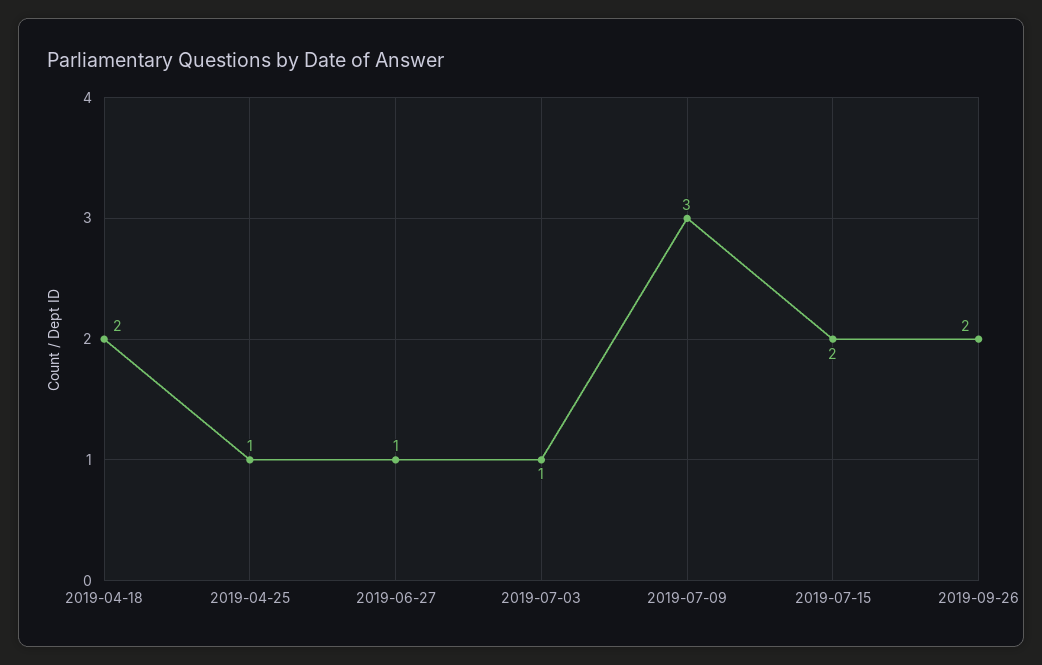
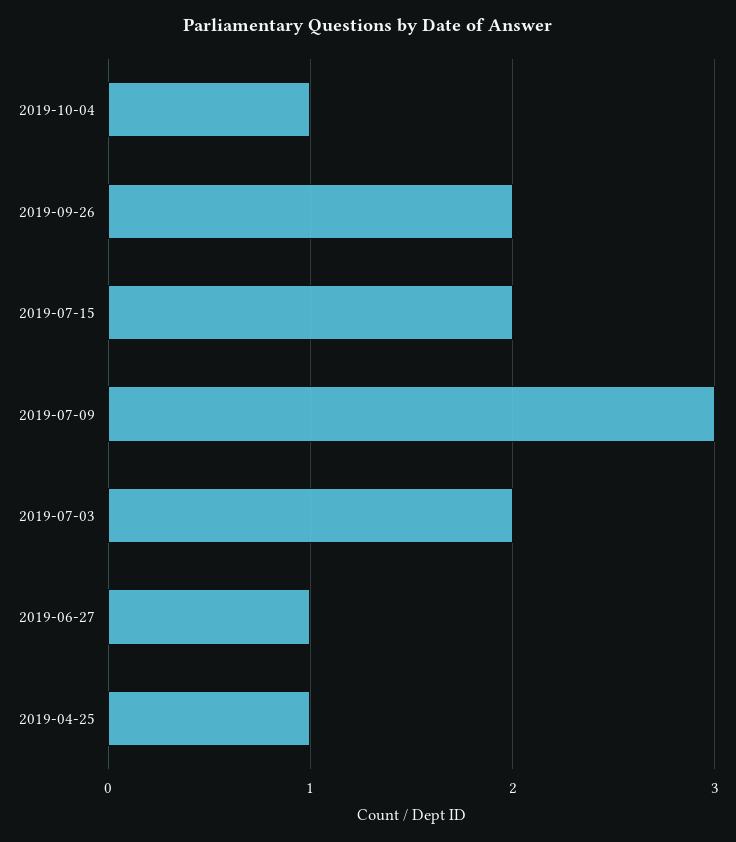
2019-04-18: 2 -> none
2019-07-03: 1 -> 2
2019-10-04: none -> 1

